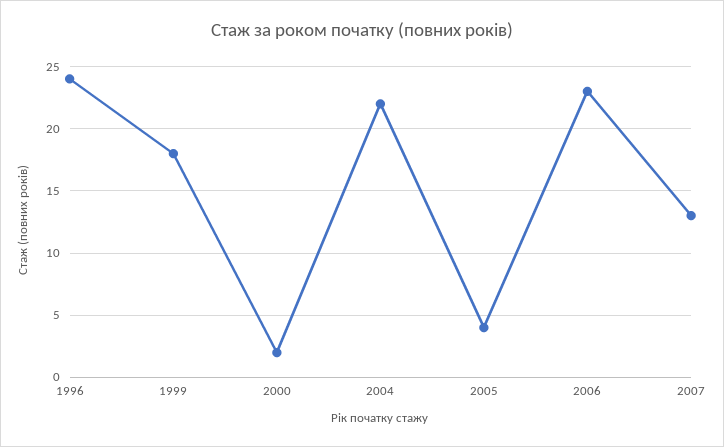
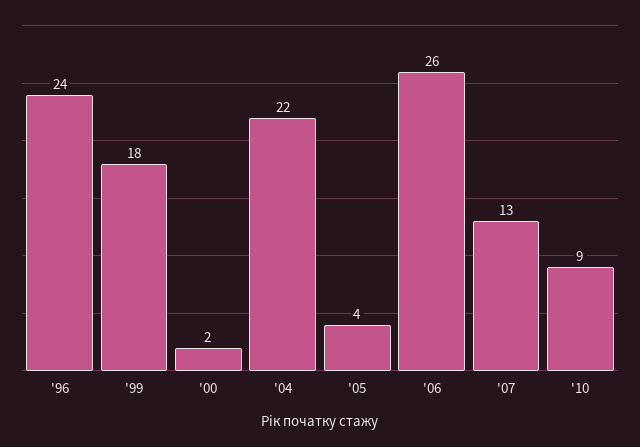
2006: 23 -> 26
'10: none -> 9

